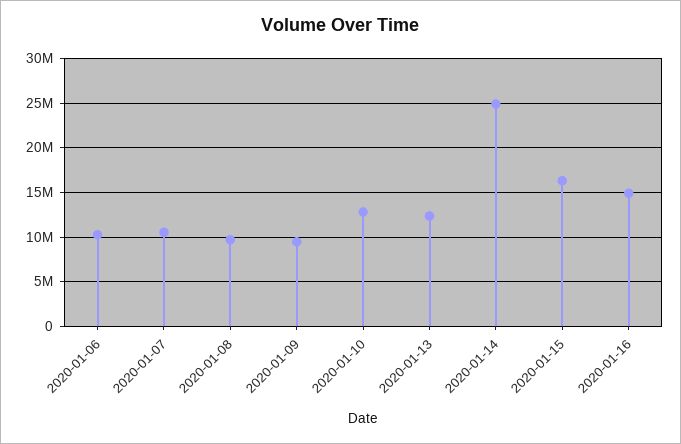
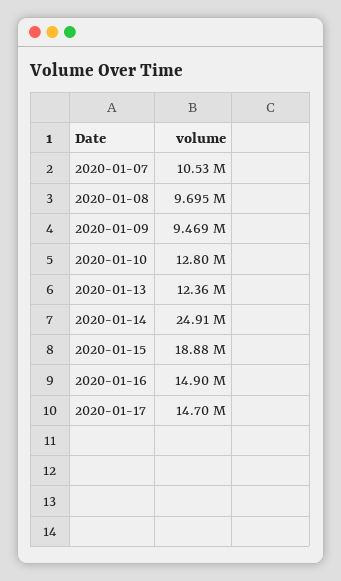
2020-01-06: 10000000 -> none
2020-01-15: 16000000 -> 18880000
2020-01-17: none -> 14700000

